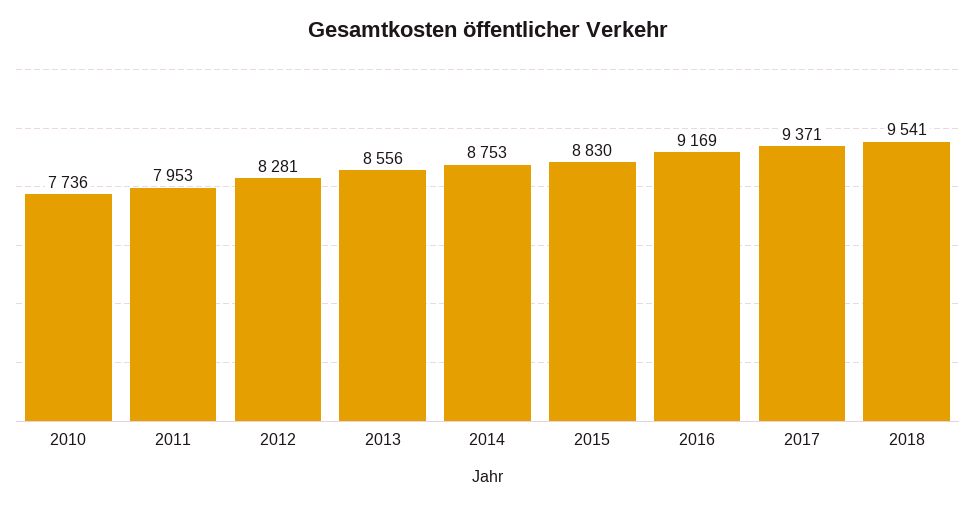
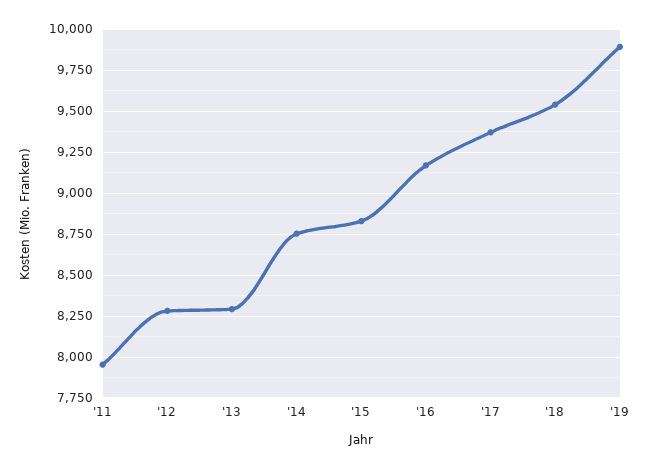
2010: 7736 -> none
2013: 8556 -> 8300
'19: none -> 9900

